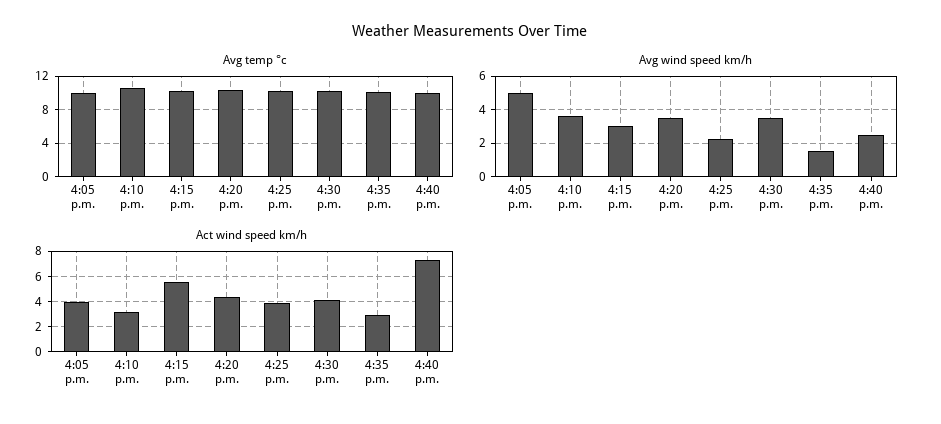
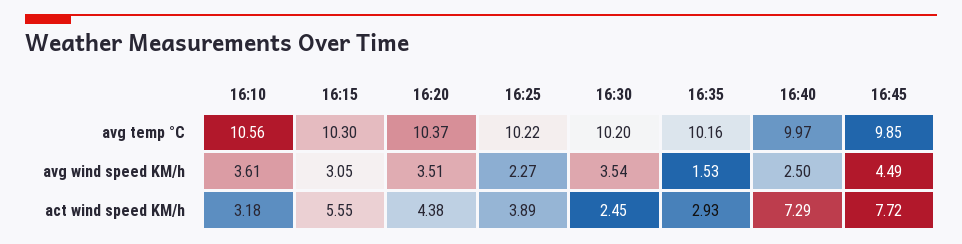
Avg temp °c, 4:05 p.m.: 10 -> none
Avg wind speed km/h, 4:05 p.m.: 5 -> none
Act wind speed km/h, 4:05 p.m.: 4 -> none
Act wind speed km/h, 4:30 p.m.: 4 -> 2.45
Avg temp °c, 16:45: none -> 9.85
Avg wind speed km/h, 16:45: none -> 4.49
Act wind speed km/h, 16:45: none -> 7.72

